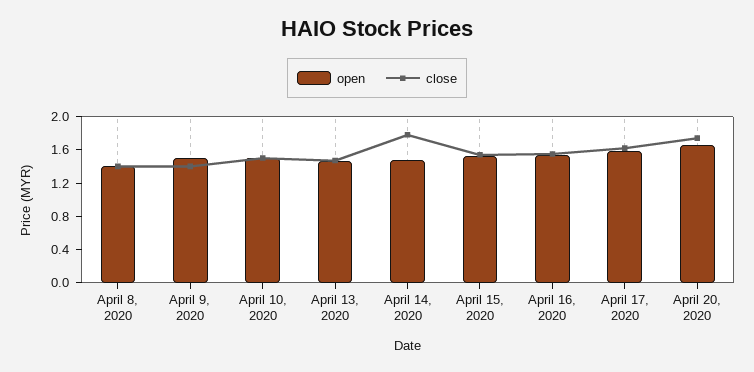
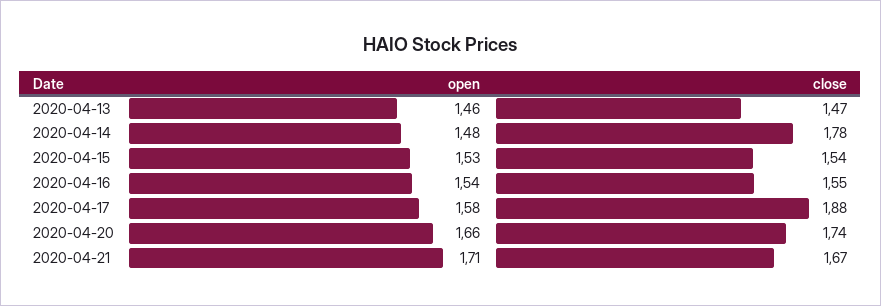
open, April 8, 2020: 1.4 -> none
close, April 8, 2020: 1.4 -> none
open, April 9, 2020: 1.5 -> none
close, April 9, 2020: 1.4 -> none
open, April 10, 2020: 1.5 -> none
close, April 10, 2020: 1.5 -> none
close, April 17, 2020: 1.6 -> 1.88
open, 2020-04-21: none -> 1.71
close, 2020-04-21: none -> 1.67

